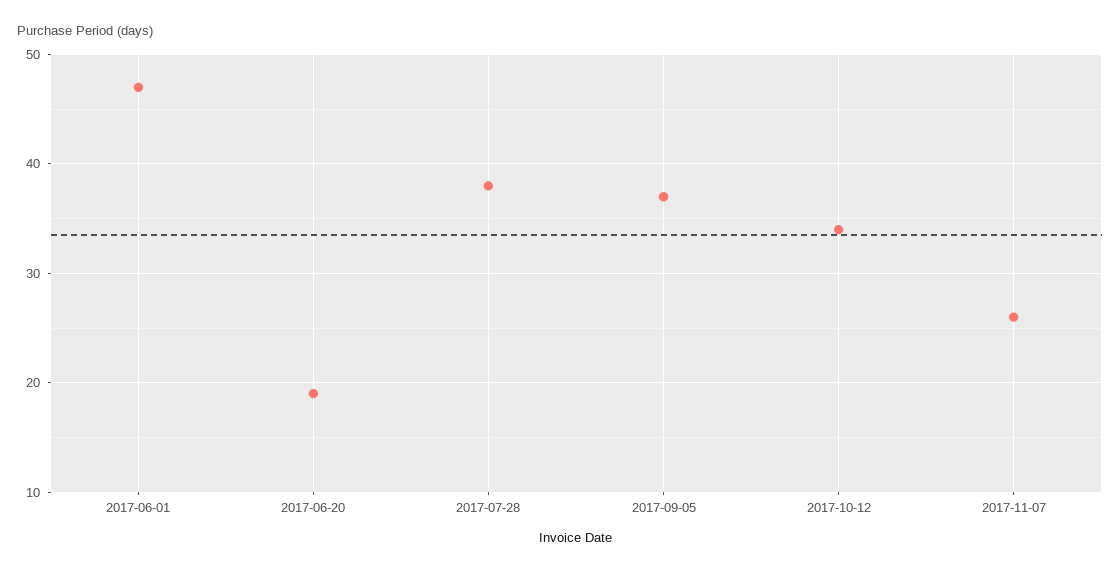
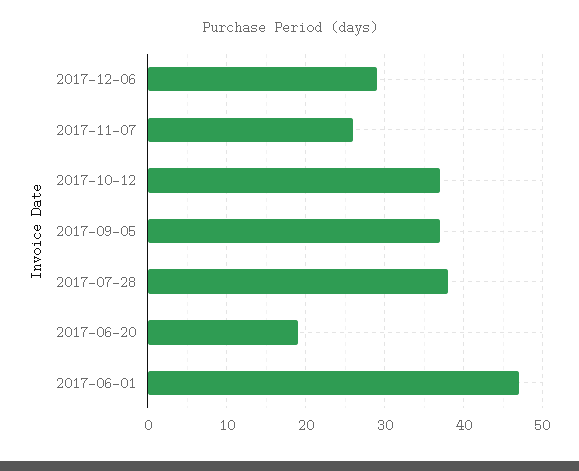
2017-10-12: 34 -> 37
2017-12-06: none -> 29

